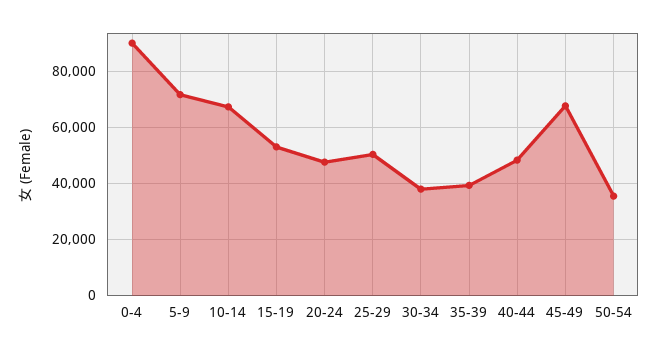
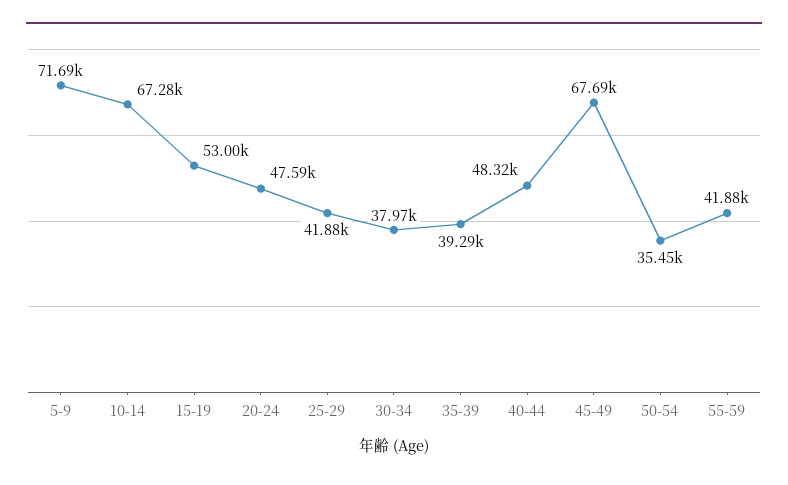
0-4: 90000 -> none
25-29: 50000 -> 41880
55-59: none -> 41880

